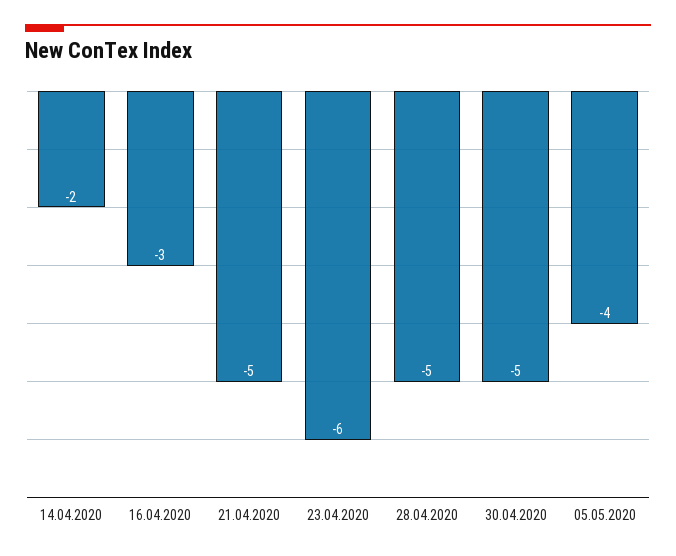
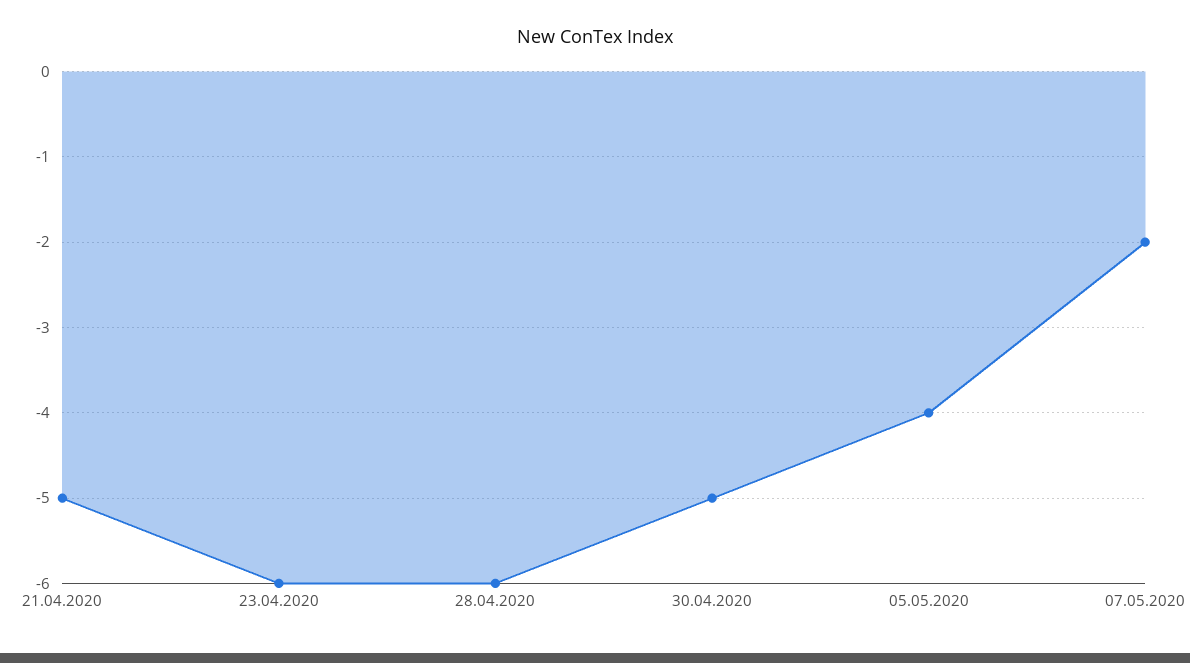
14.04.2020: -2 -> none
16.04.2020: -3 -> none
28.04.2020: -5 -> -6
07.05.2020: none -> -2

